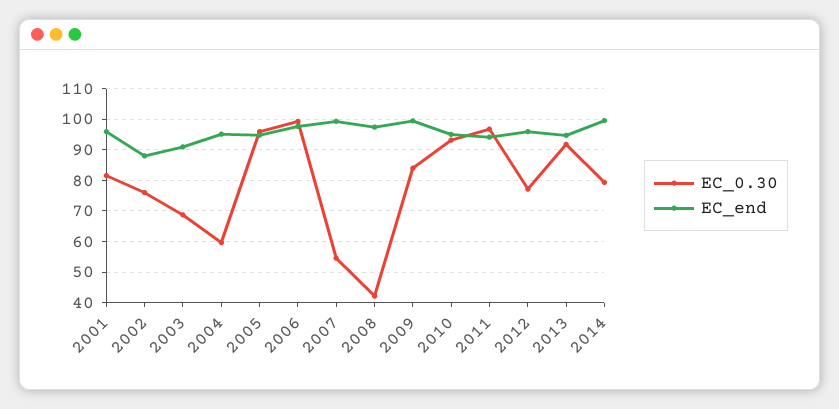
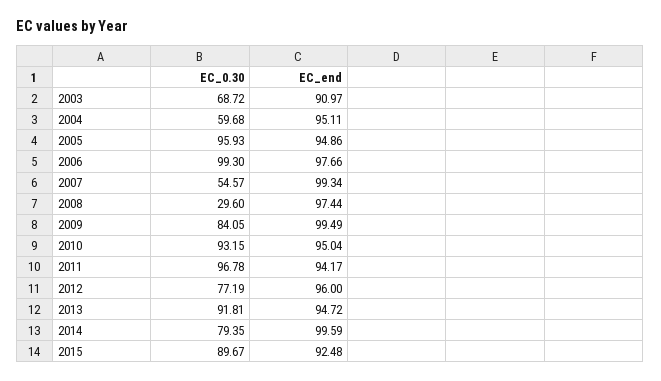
EC_0.30, 2001: 82 -> none
EC_end, 2001: 96 -> none
EC_0.30, 2002: 76 -> none
EC_end, 2002: 88 -> none
EC_0.30, 2008: 42 -> 29.6
EC_0.30, 2015: none -> 89.67
EC_end, 2015: none -> 92.48

